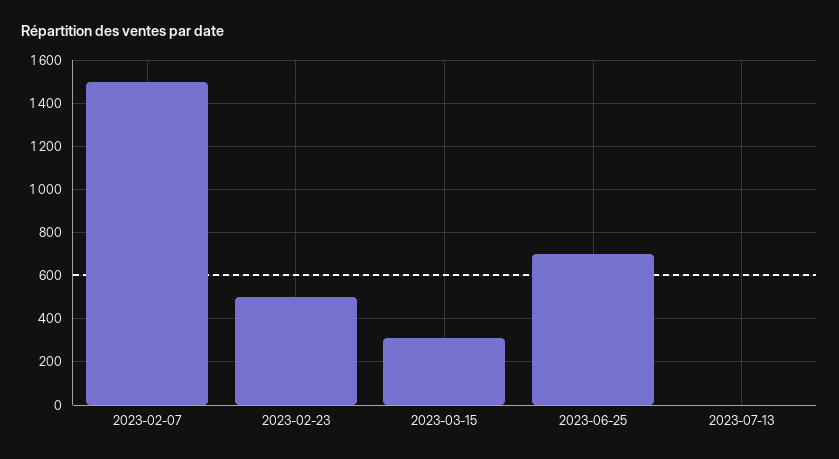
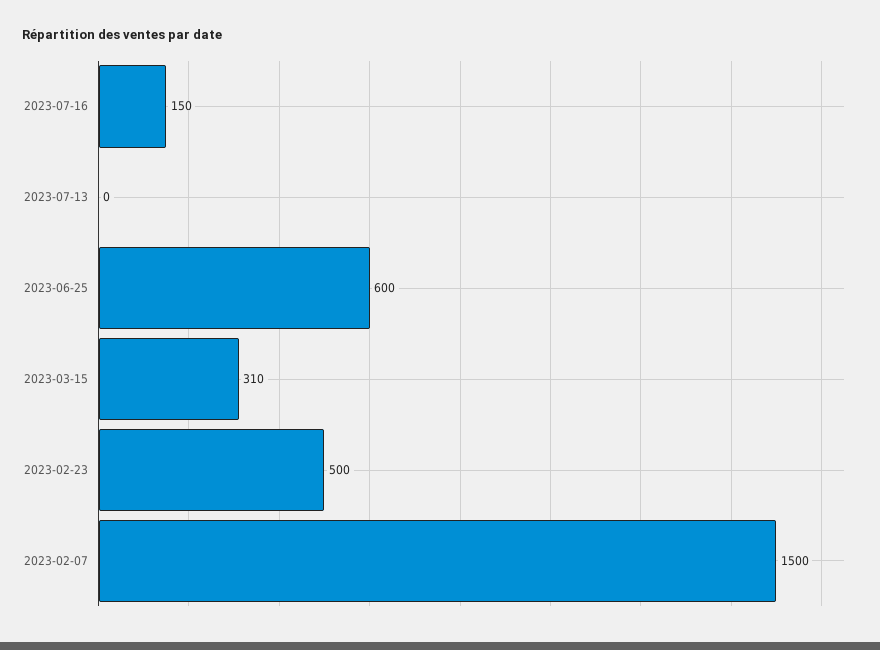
2023-06-25: 700 -> 600
2023-07-16: none -> 150

